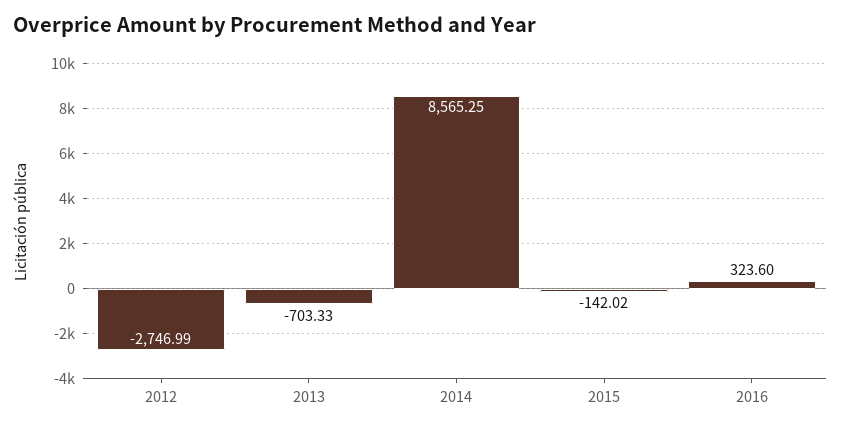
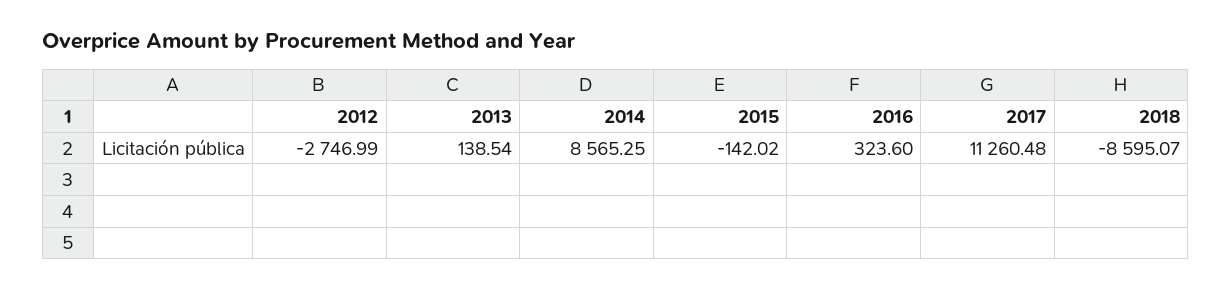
2013: -703.33 -> 138.54
2017: none -> 11260.48
2018: none -> -8595.07

